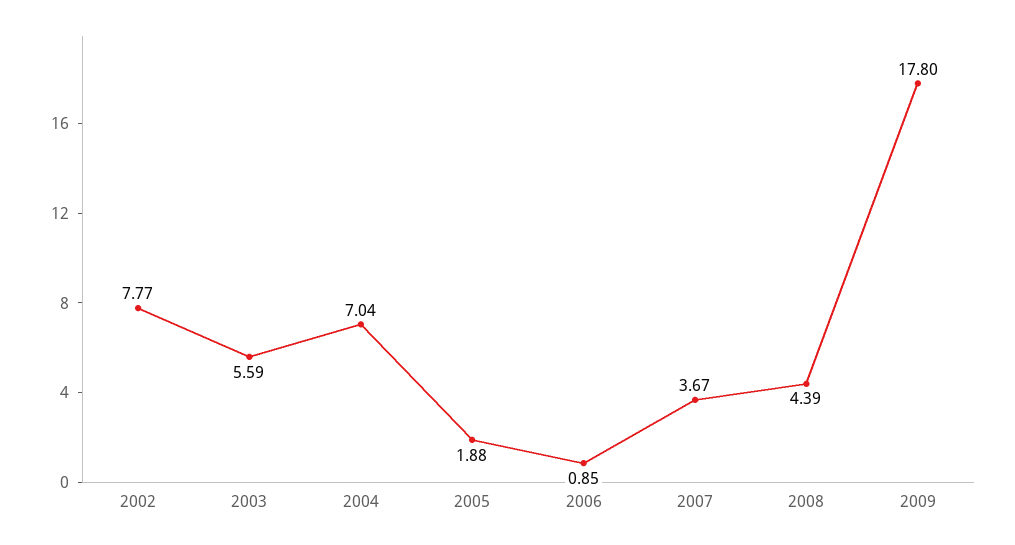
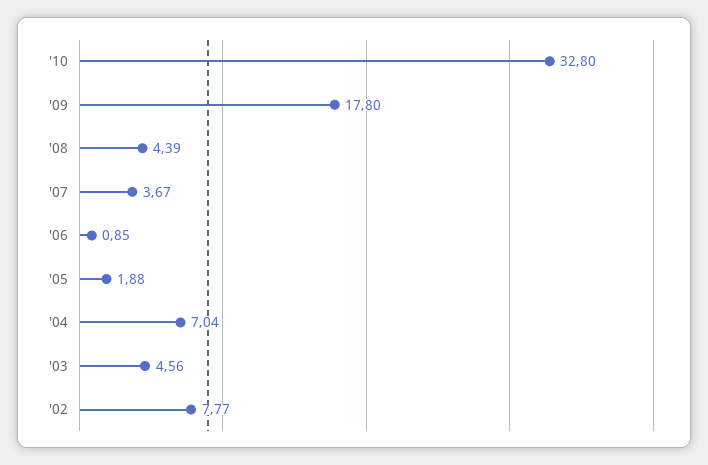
2003: 5.59 -> 4.56
'10: none -> 32.8

